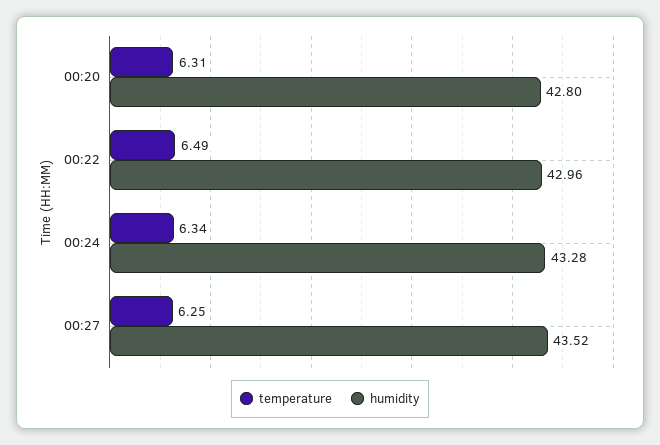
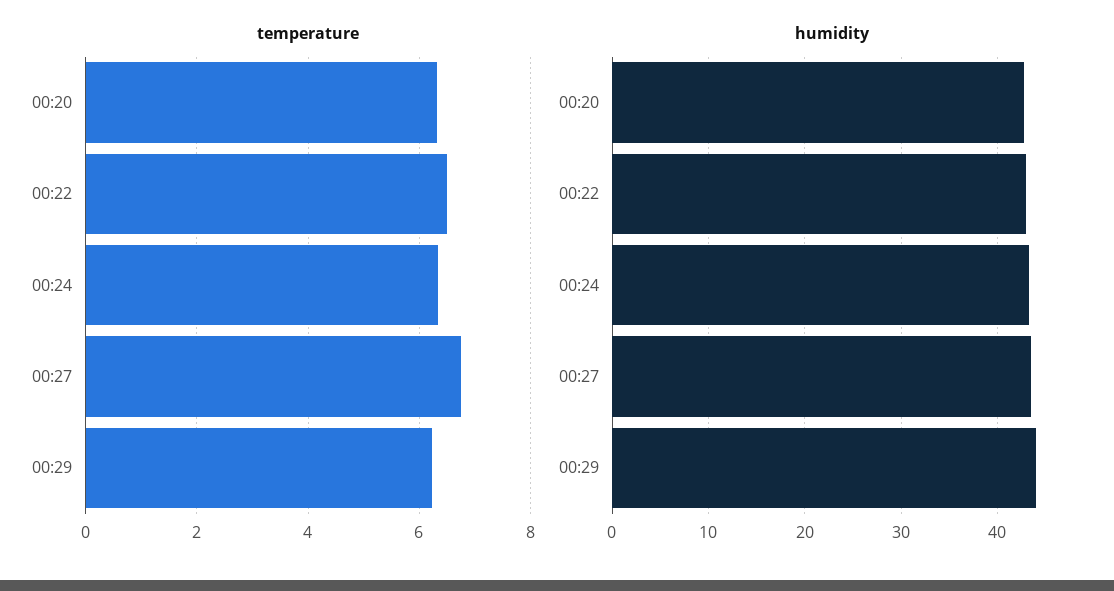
temperature, 00:27: 6.25 -> 6.8
temperature, 00:29: none -> 6.2
humidity, 00:29: none -> 44

